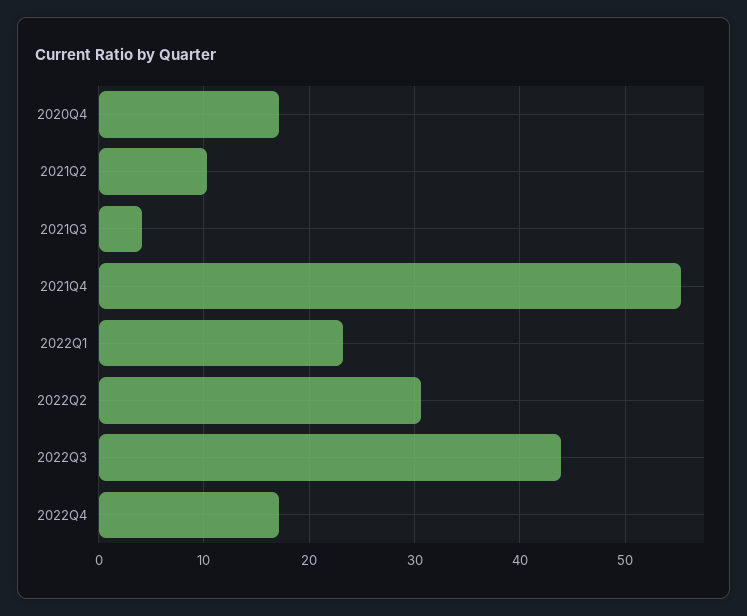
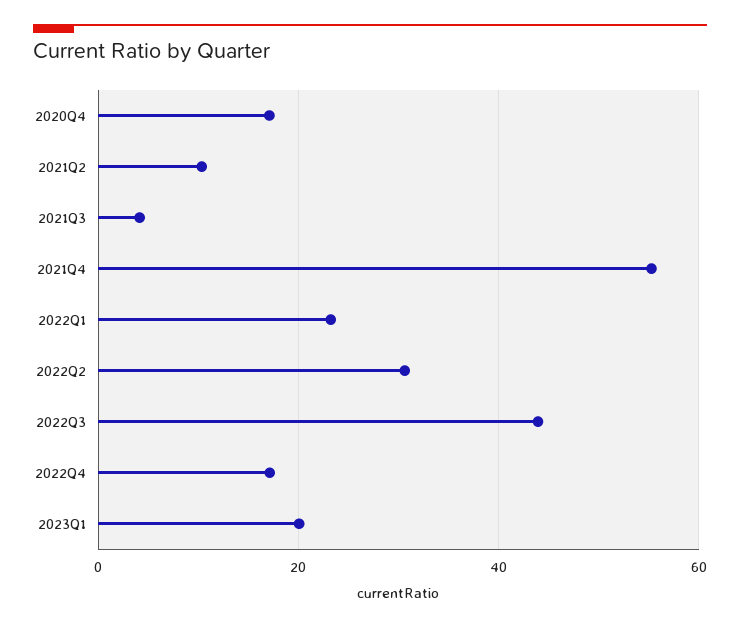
2023Q1: none -> 20

